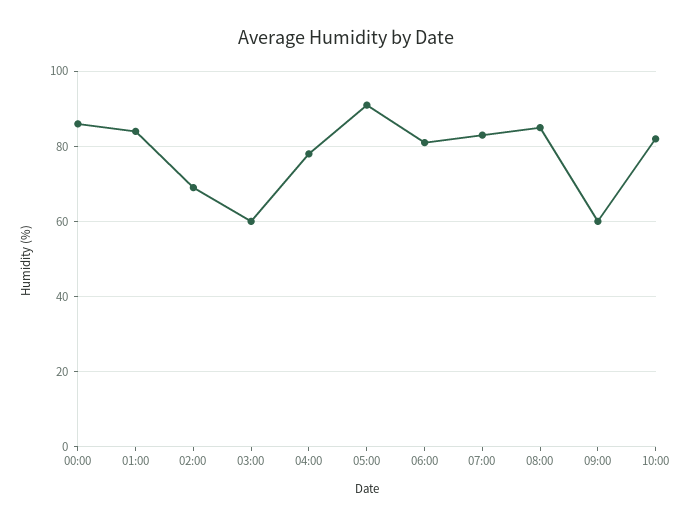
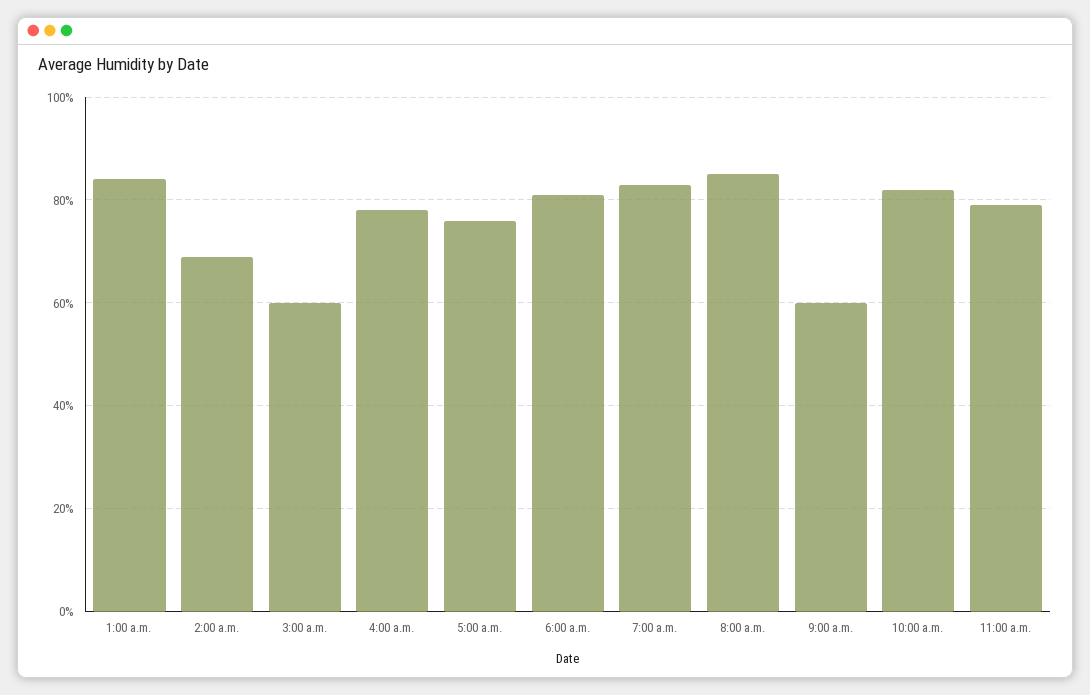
00:00: 85 -> none
05:00: 90 -> 75
11:00 a.m.: none -> 80

